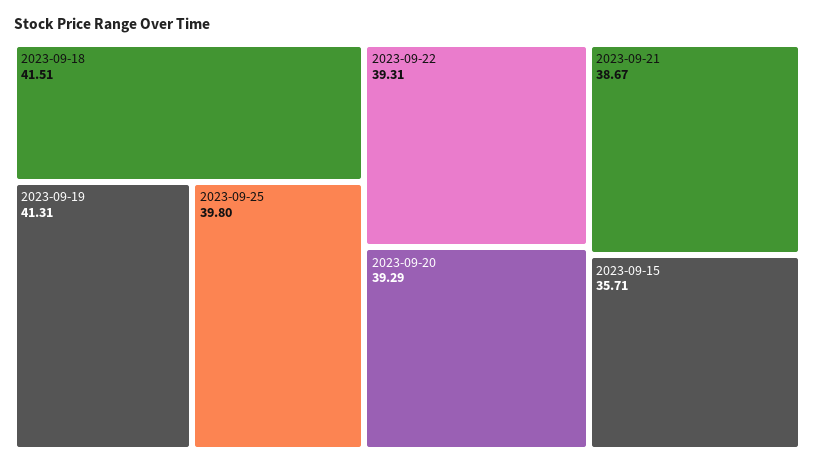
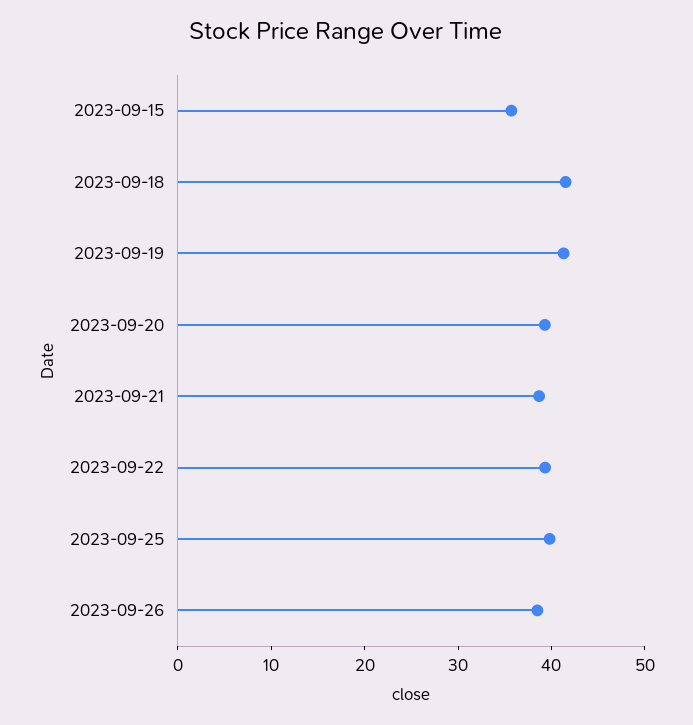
2023-09-26: none -> 38

